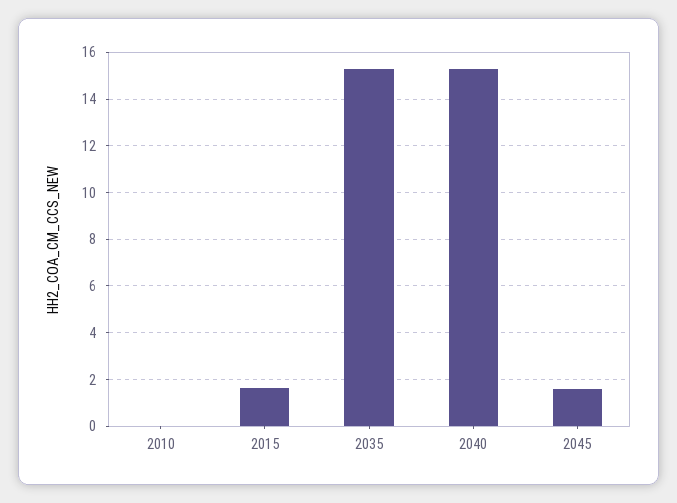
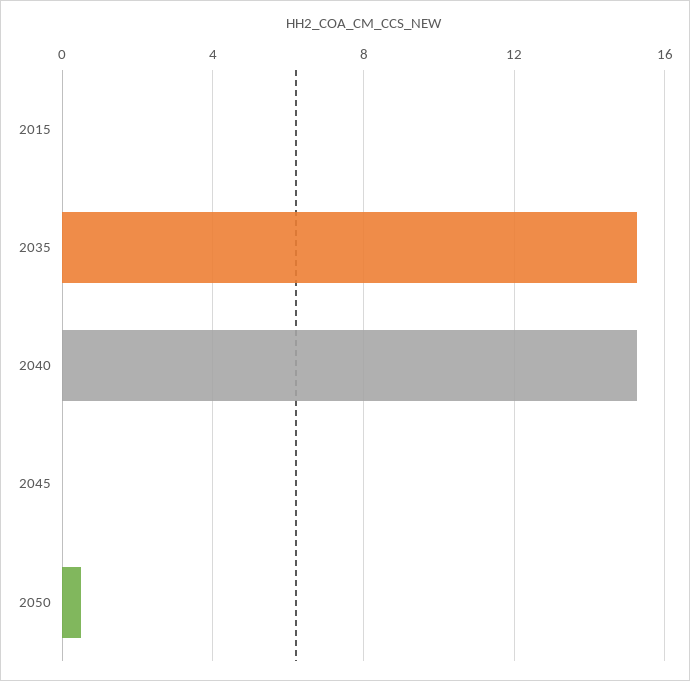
2010: 0 -> none
2015: 1.5 -> 0
2045: 1.5 -> 0
2050: none -> 0.5

